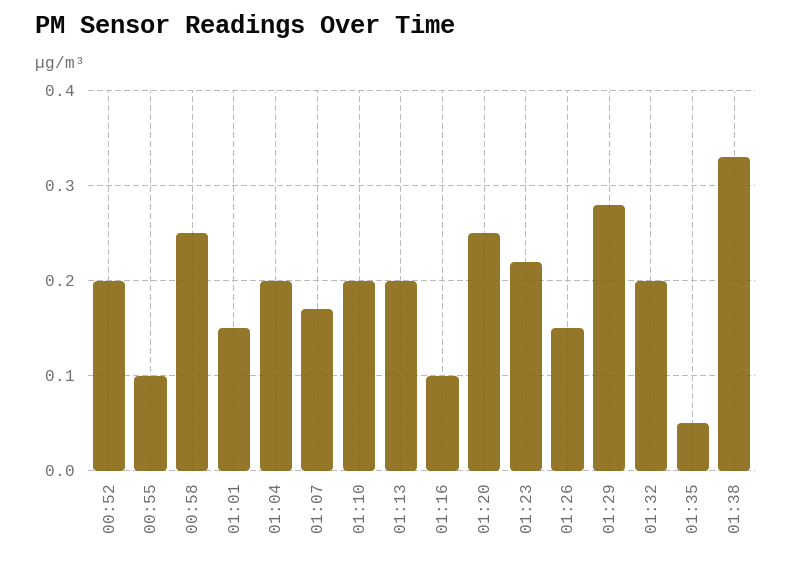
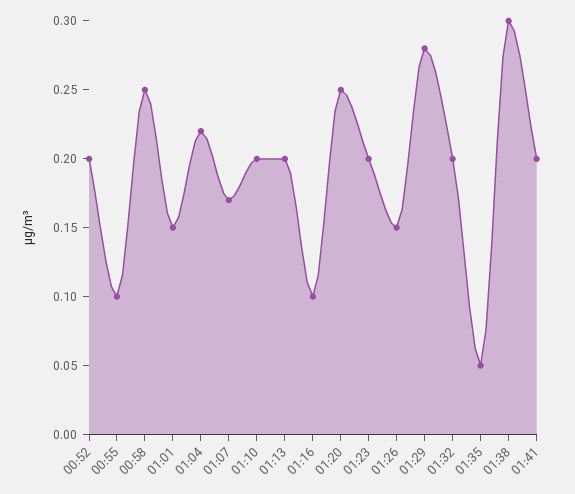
01:04: 0.2 -> 0.22
01:23: 0.22 -> 0.2
01:38: 0.33 -> 0.3
01:41: none -> 0.2

